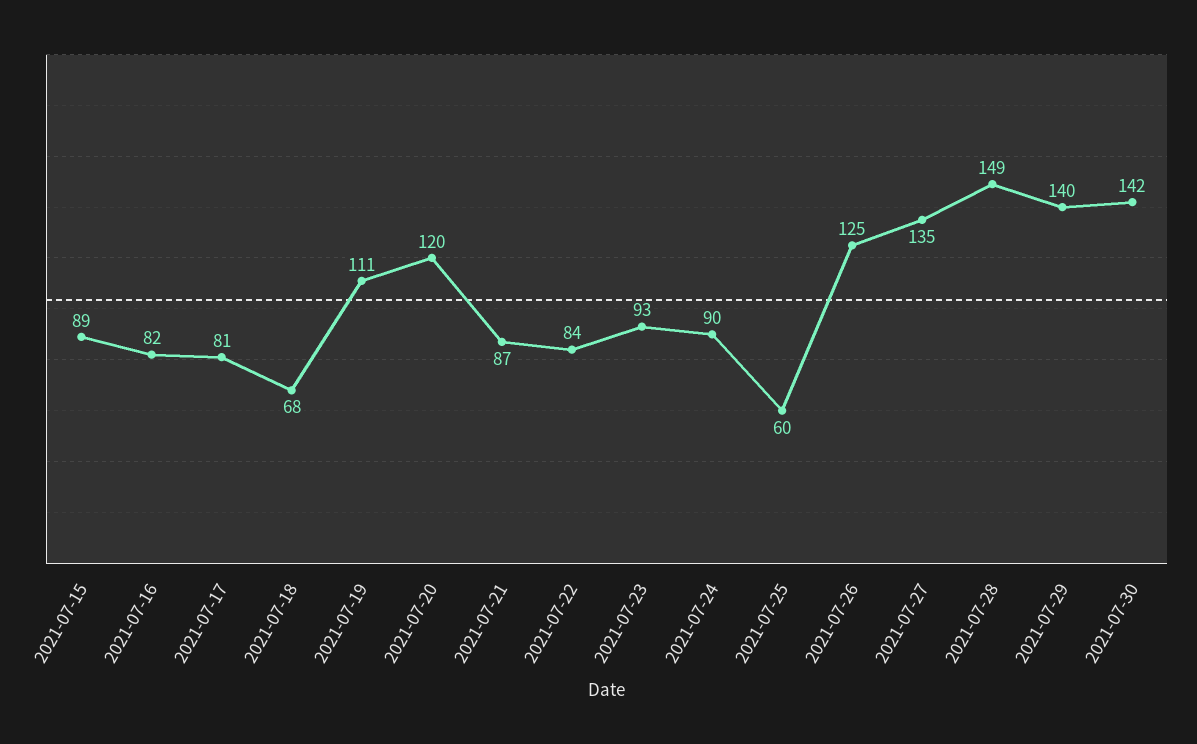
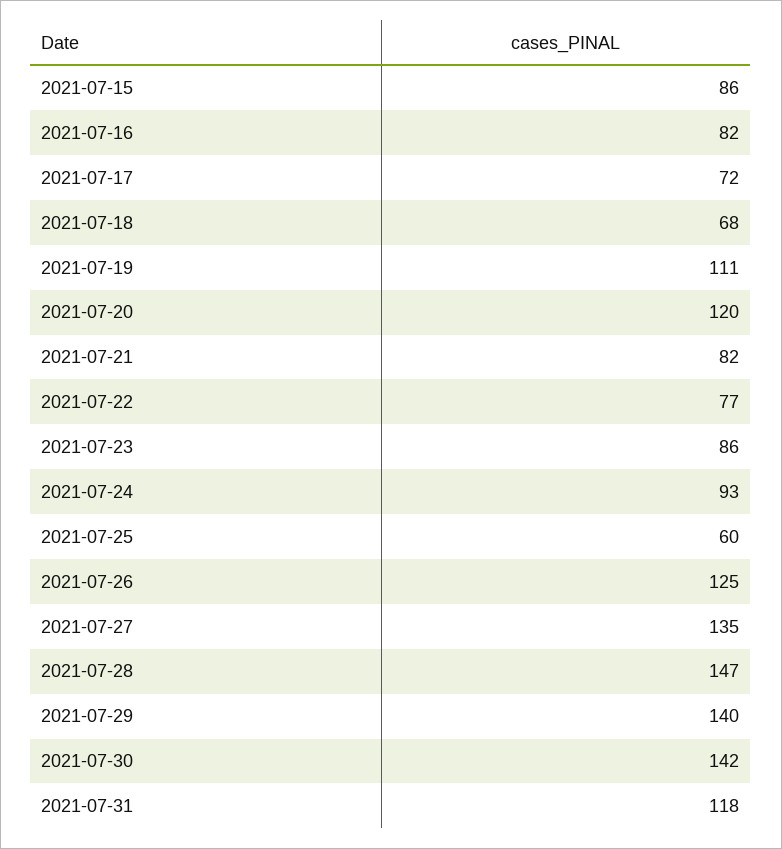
2021-07-15: 89 -> 86
2021-07-17: 81 -> 72
2021-07-21: 87 -> 82
2021-07-22: 84 -> 77
2021-07-23: 93 -> 86
2021-07-24: 90 -> 93
2021-07-28: 149 -> 147
2021-07-31: none -> 118

